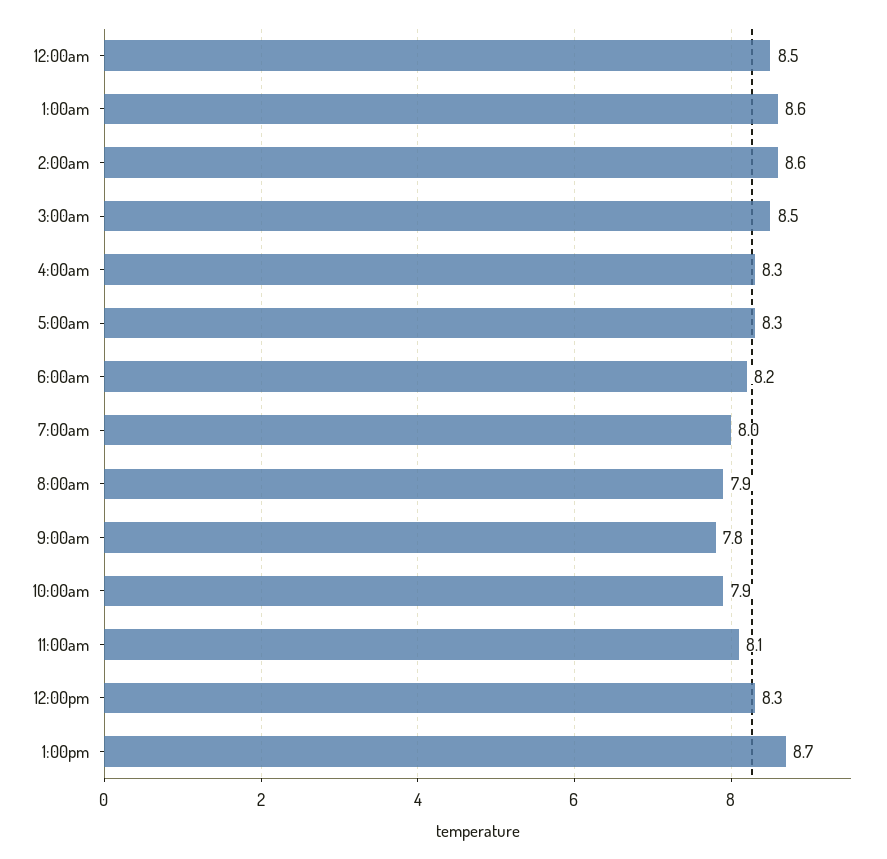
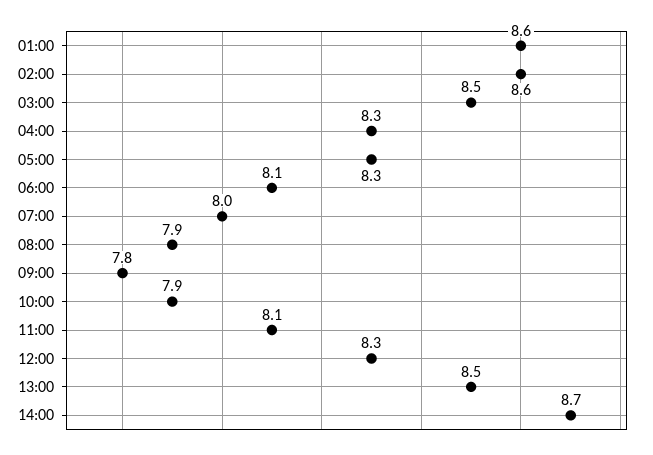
12:00am: 8.5 -> none
6:00am: 8.2 -> 8.1
1:00pm: 8.7 -> 8.5
14:00: none -> 8.7

